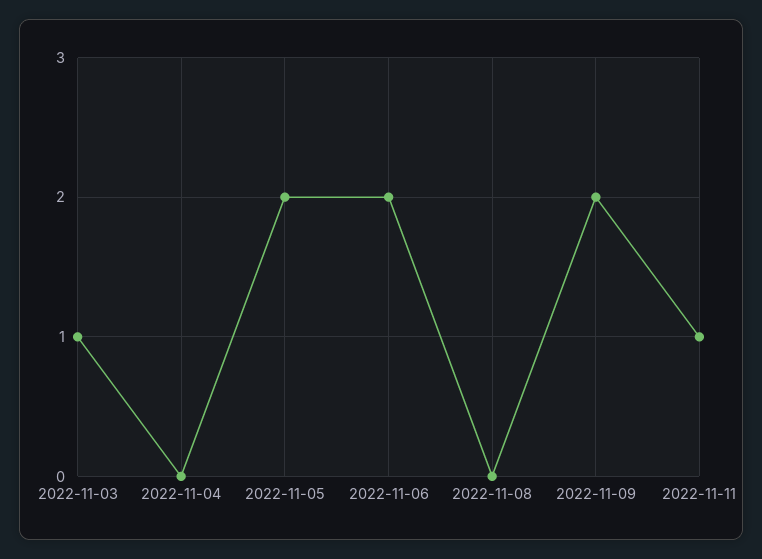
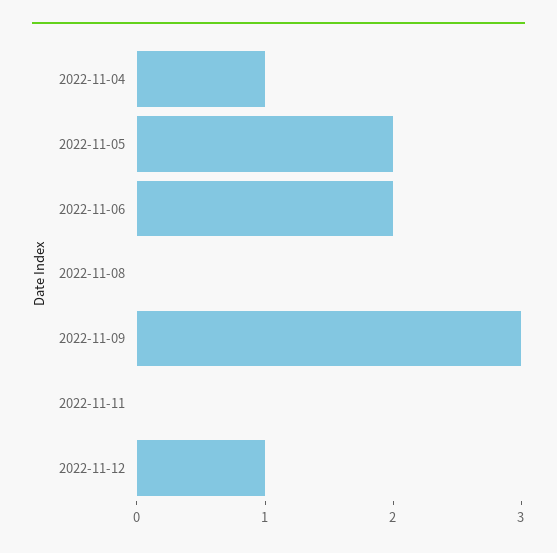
2022-11-03: 1 -> none
2022-11-04: 0 -> 1
2022-11-09: 2 -> 3
2022-11-11: 1 -> 0
2022-11-12: none -> 1

